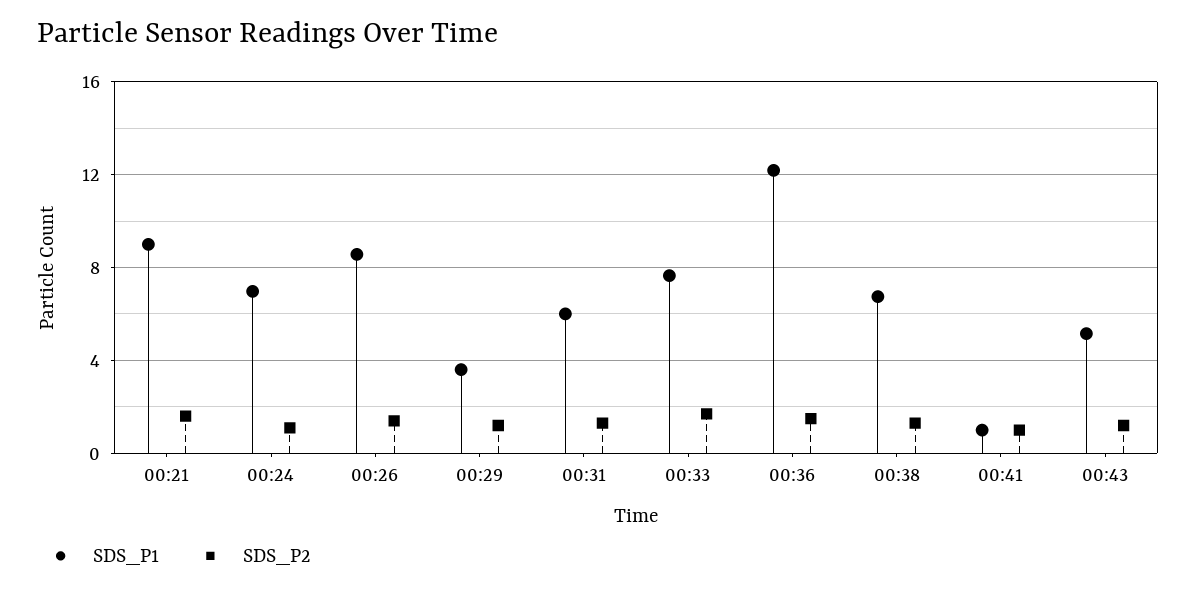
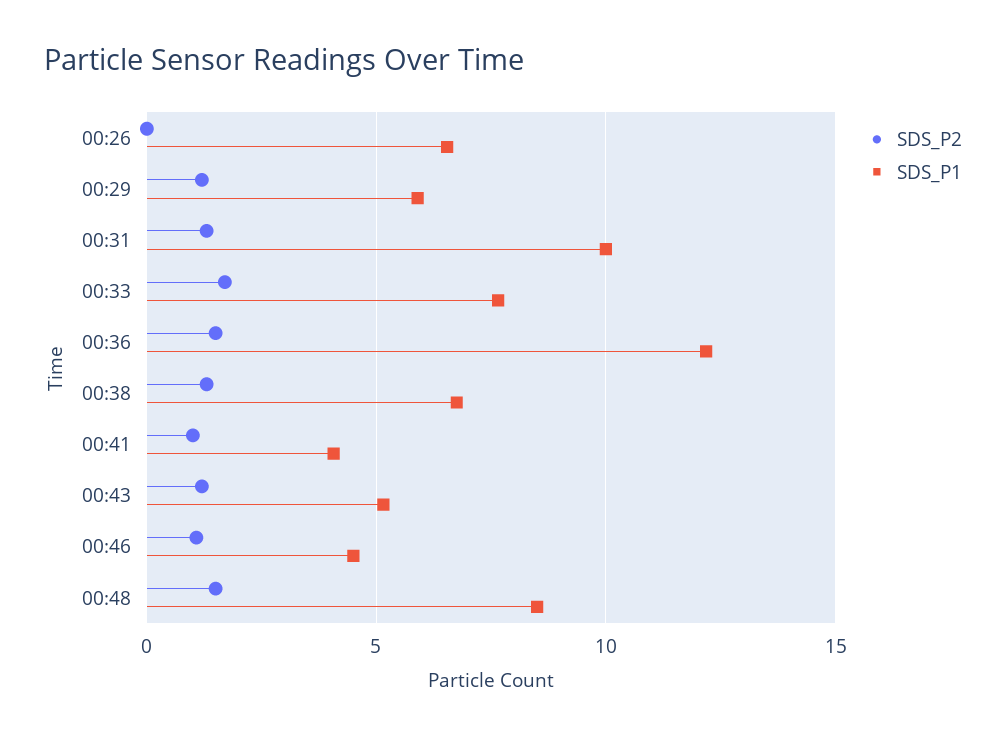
SDS_P1, 00:21: 9 -> none
SDS_P2, 00:21: 1.5 -> none
SDS_P1, 00:24: 7 -> none
SDS_P2, 00:24: 1 -> none
SDS_P1, 00:26: 8.5 -> 6.5
SDS_P2, 00:26: 1.5 -> 0
SDS_P1, 00:29: 3.5 -> 6
SDS_P1, 00:31: 6 -> 10
SDS_P1, 00:41: 1 -> 4
SDS_P2, 00:46: none -> 1
SDS_P1, 00:46: none -> 4.5
SDS_P2, 00:48: none -> 1.5
SDS_P1, 00:48: none -> 8.5

